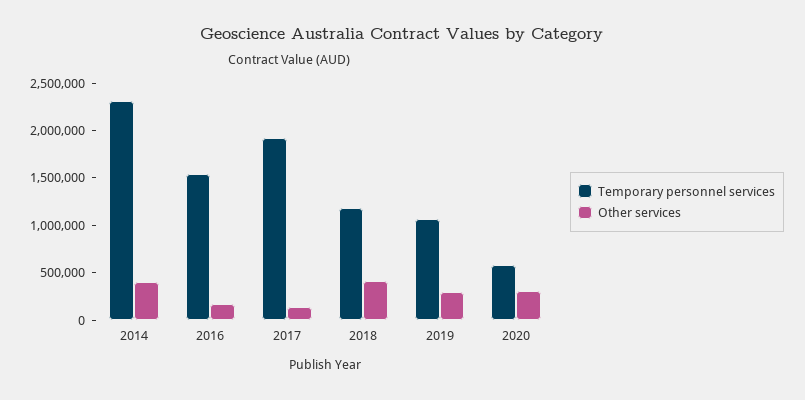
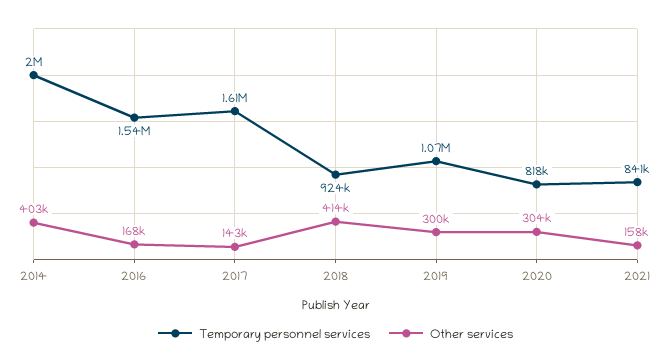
Temporary personnel services, 2014: 2300000 -> 2000000
Temporary personnel services, 2017: 1900000 -> 1610000
Temporary personnel services, 2018: 1200000 -> 924000
Temporary personnel services, 2020: 600000 -> 818000
Temporary personnel services, 2021: none -> 841000
Other services, 2021: none -> 158000

